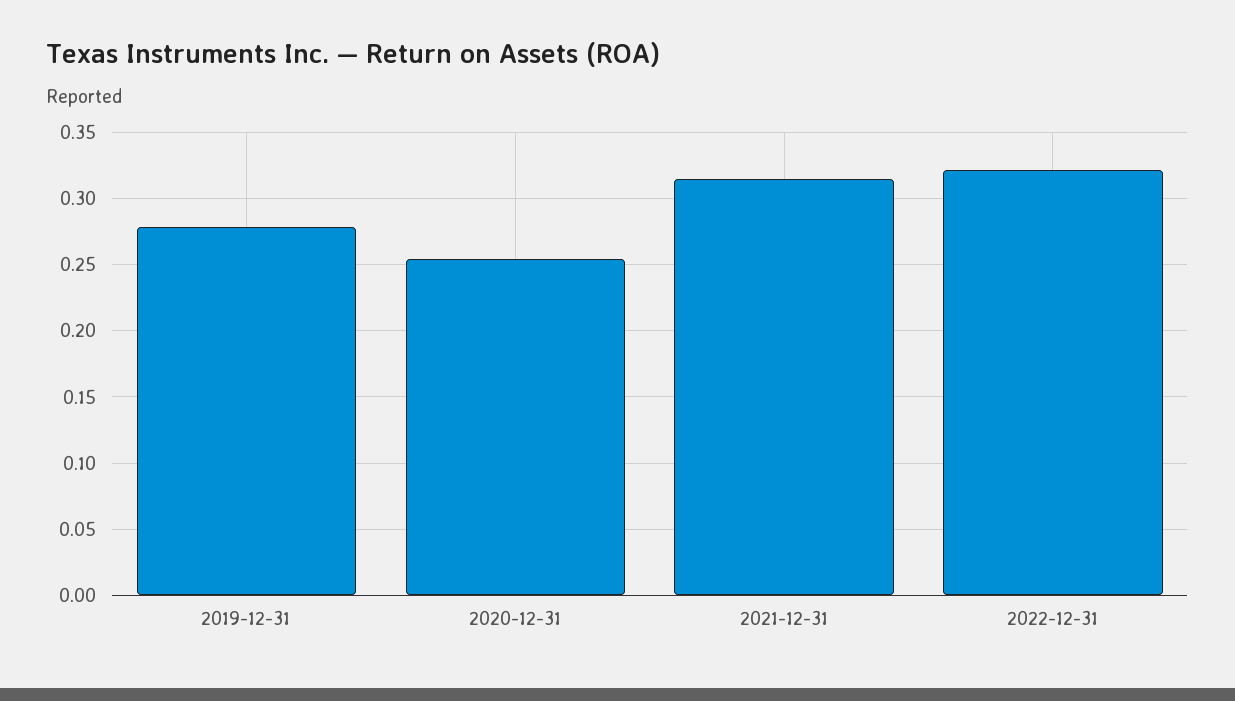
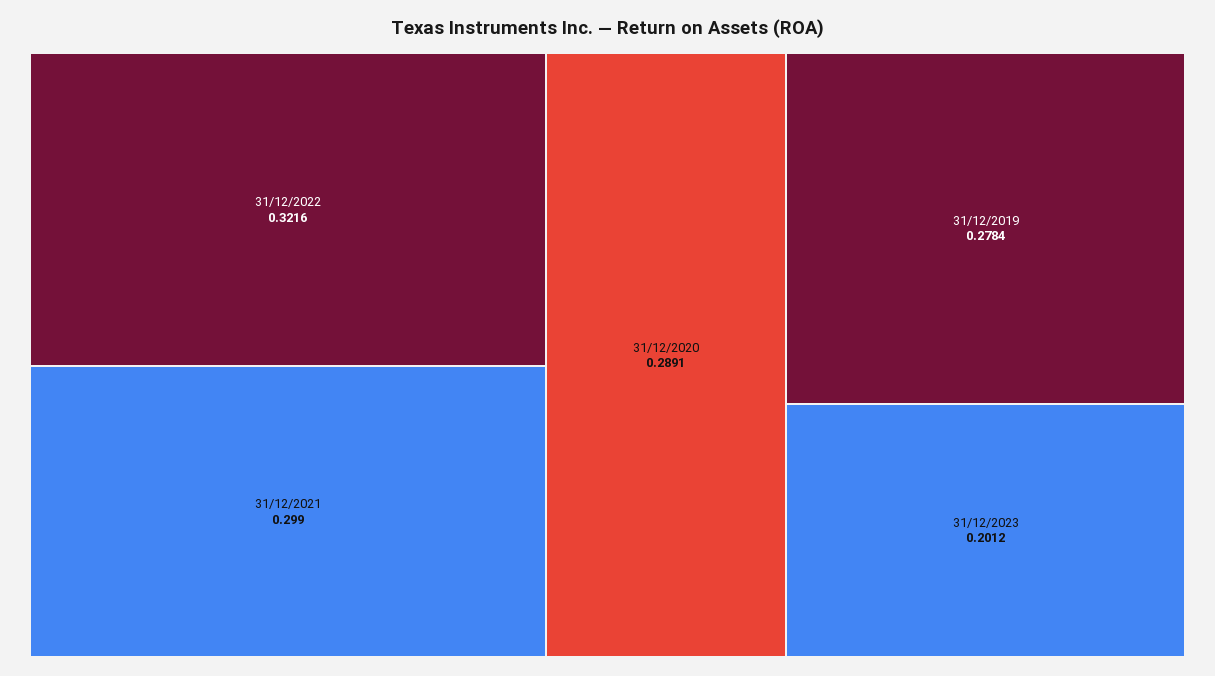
2020-12-31: 0.255 -> 0.2891
2021-12-31: 0.315 -> 0.299
31/12/2023: none -> 0.2012

